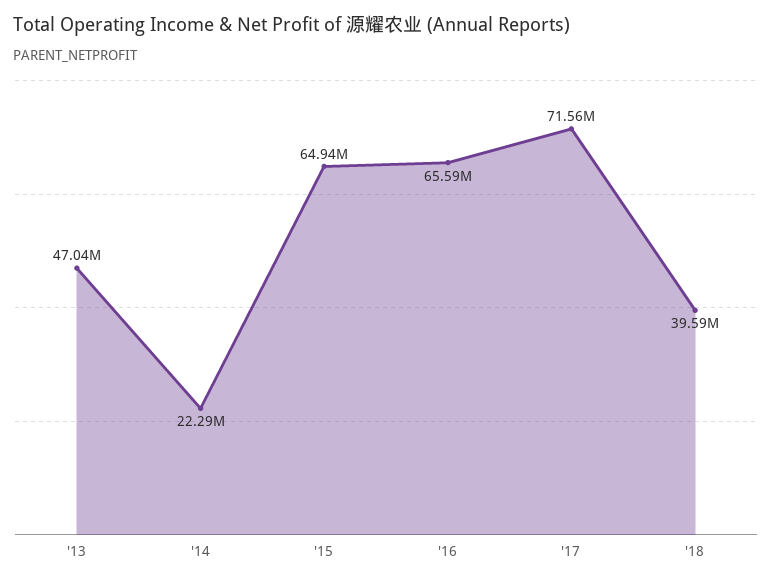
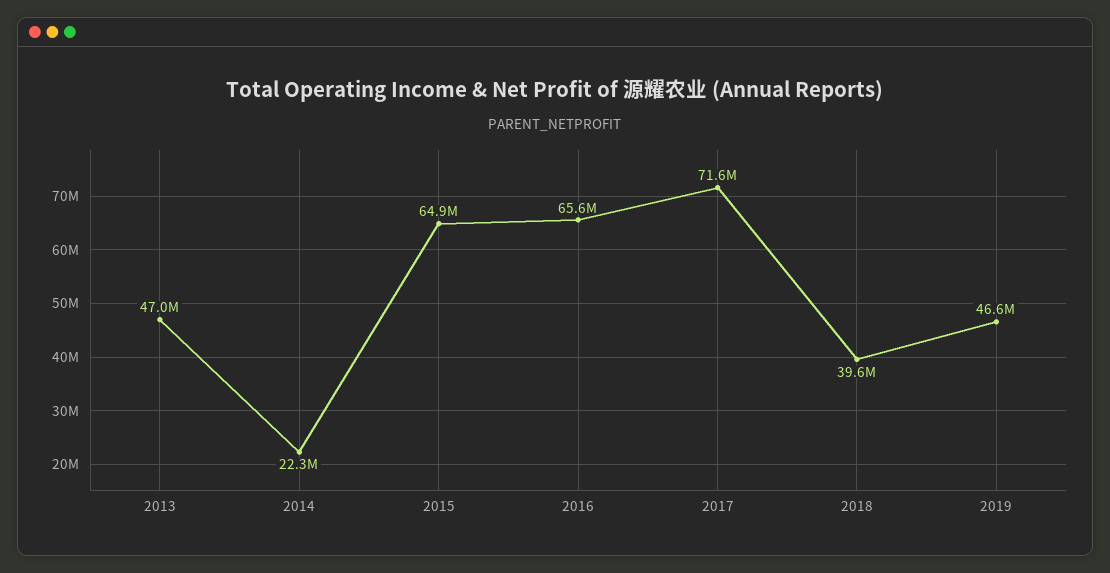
2019: none -> 46600000

